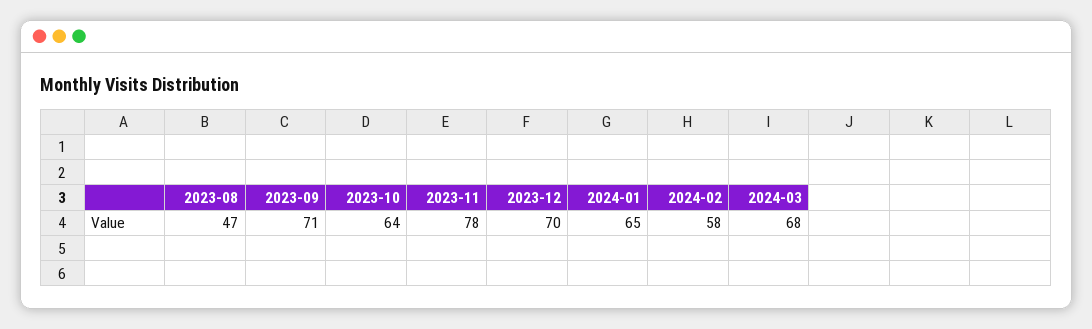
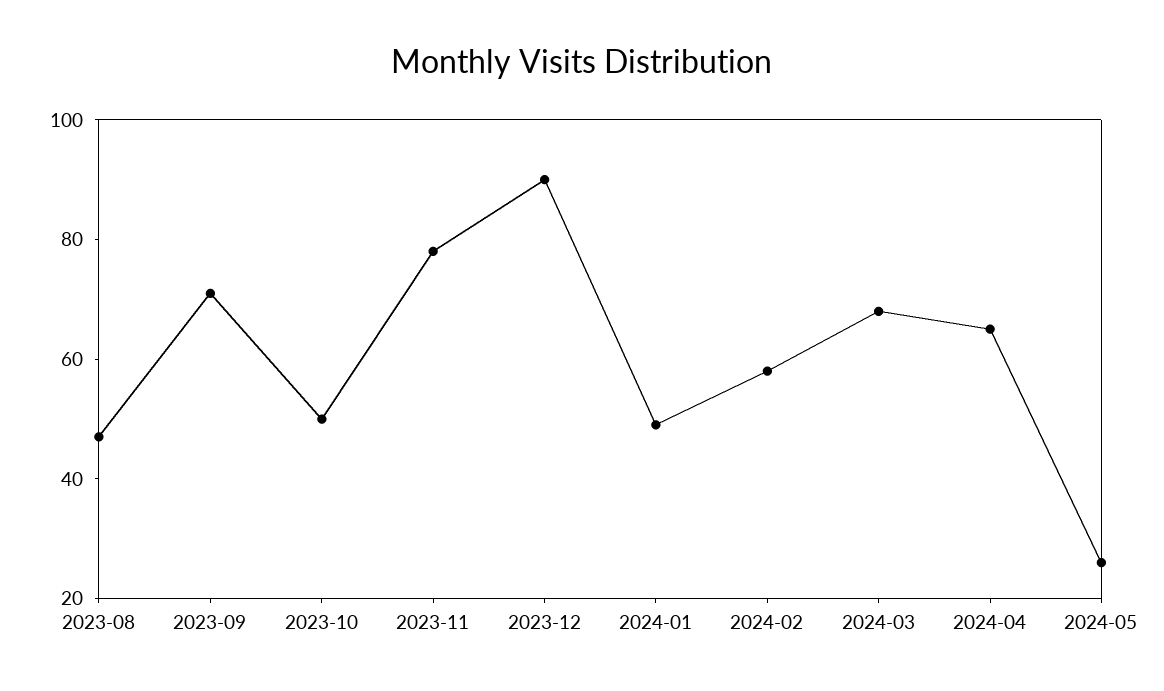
2023-10: 64 -> 50
2023-12: 70 -> 90
2024-01: 65 -> 50
2024-04: none -> 65
2024-05: none -> 25

